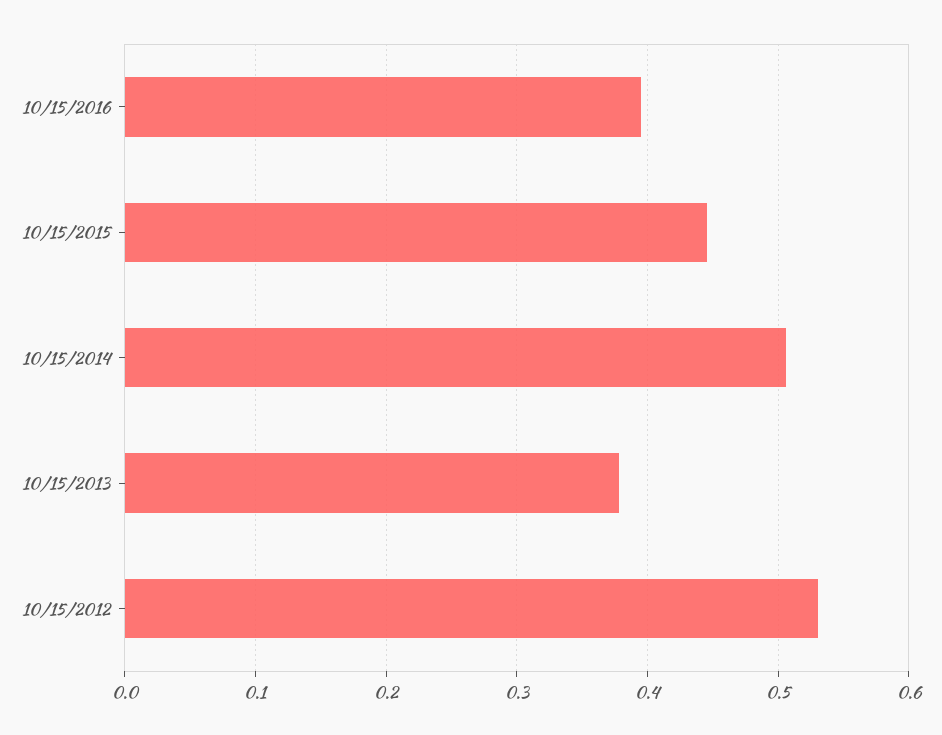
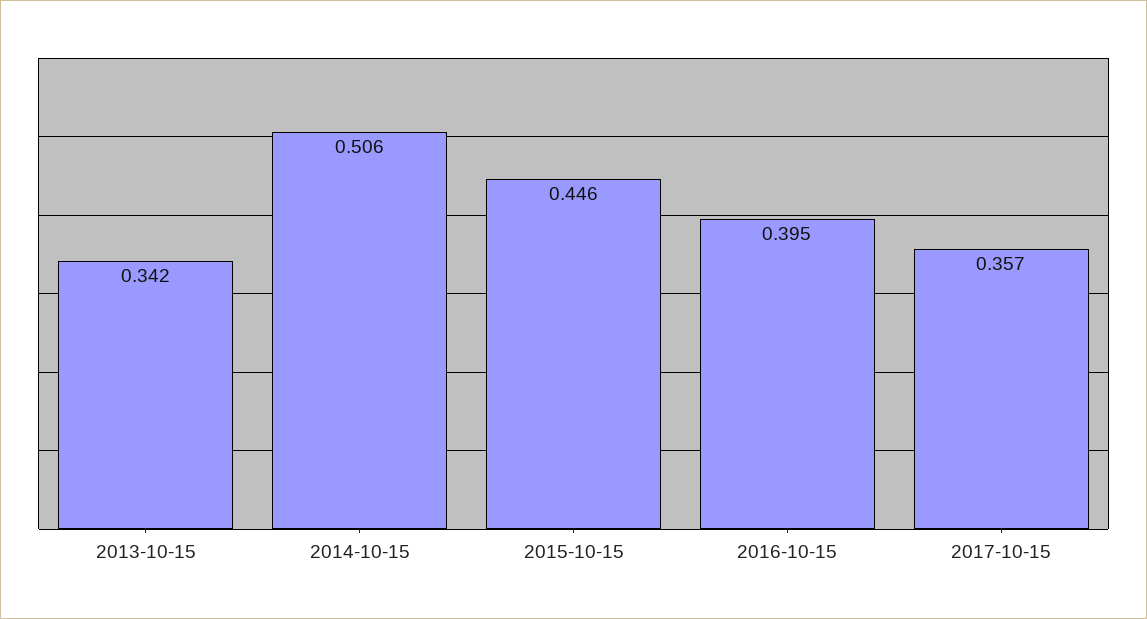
10/15/2013: 0.38 -> 0.342
10/15/2012: 0.53 -> none
2017-10-15: none -> 0.357

